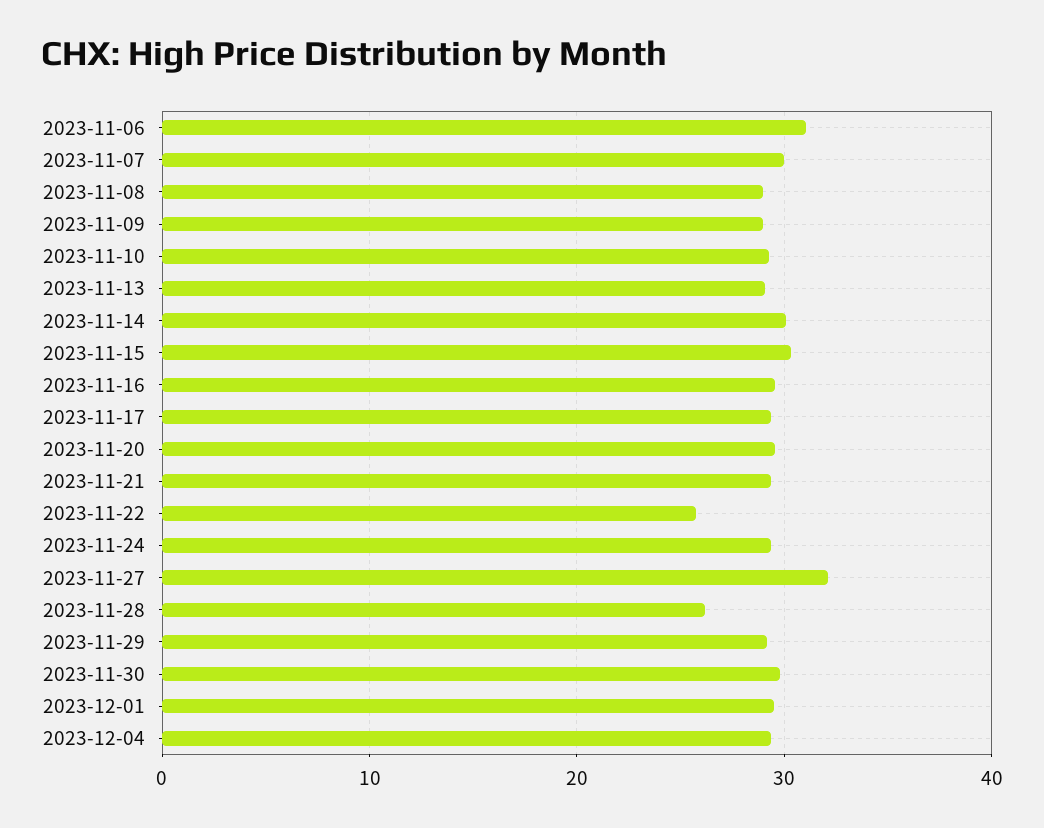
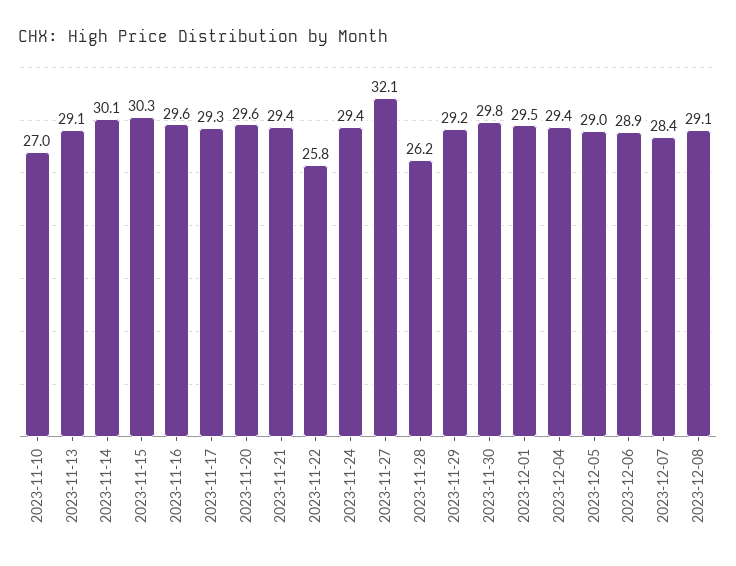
2023-11-06: 31 -> none
2023-11-07: 30 -> none
2023-11-08: 29 -> none
2023-11-09: 29 -> none
2023-11-10: 29 -> 27
2023-12-05: none -> 29
2023-12-06: none -> 28.9
2023-12-07: none -> 28.4
2023-12-08: none -> 29.1

